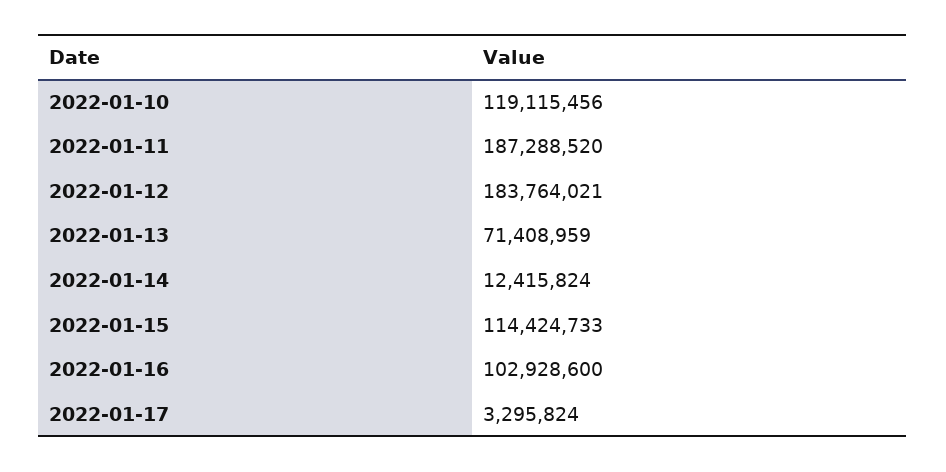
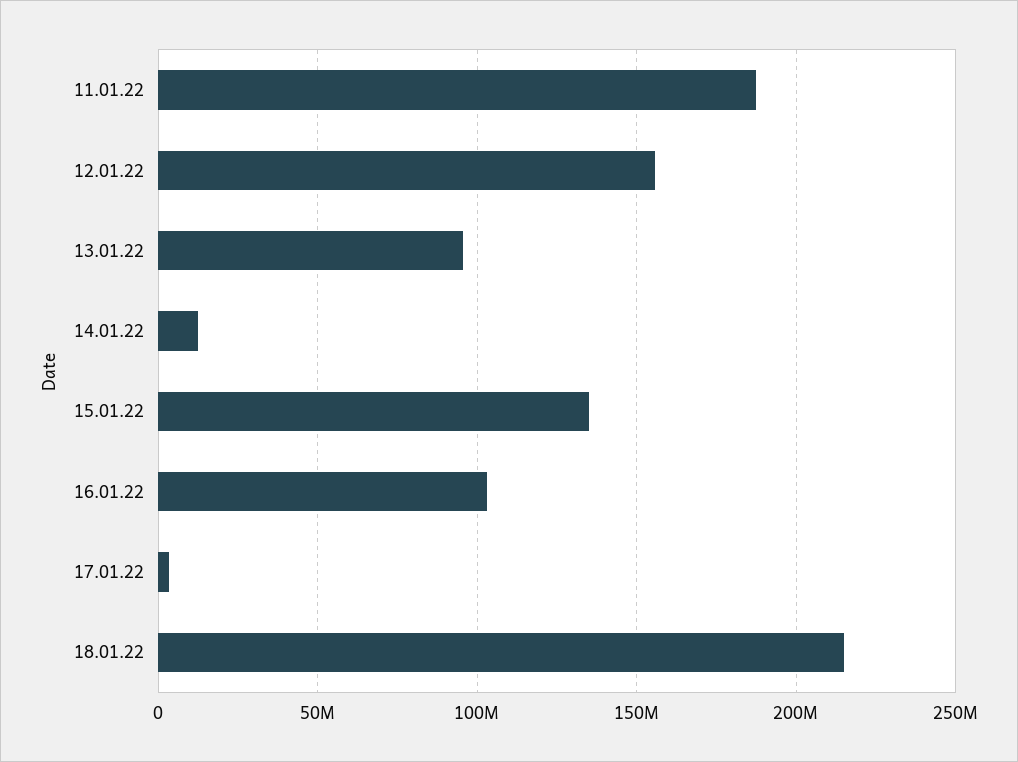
2022-01-10: 119115456 -> none
2022-01-12: 183764021 -> 155000000
2022-01-13: 71408959 -> 95000000
2022-01-15: 114424733 -> 135000000
18.01.22: none -> 215000000

